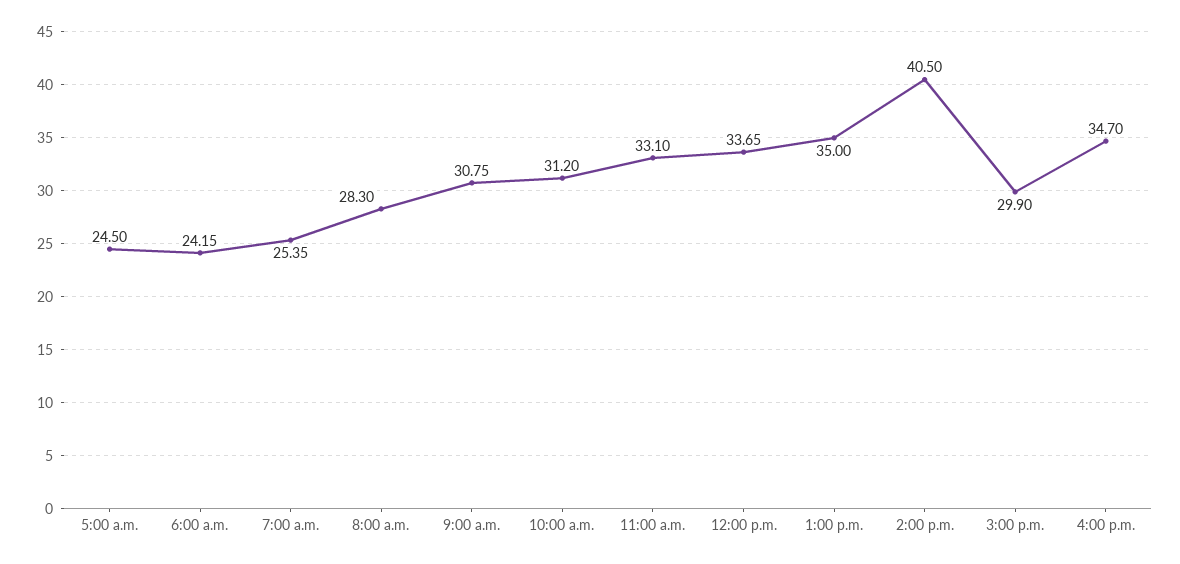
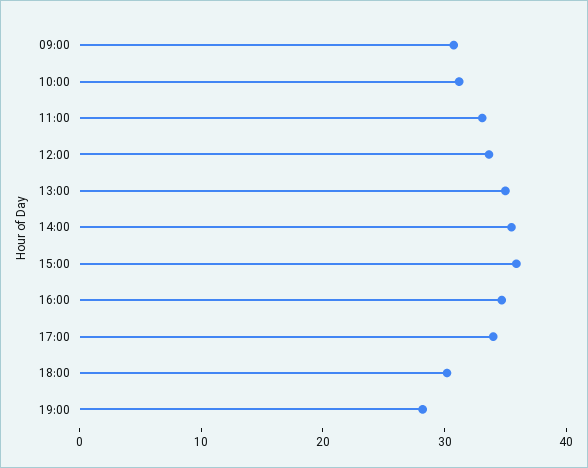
5:00 a.m.: 24.5 -> none
6:00 a.m.: 24.15 -> none
7:00 a.m.: 25.35 -> none
8:00 a.m.: 28.3 -> none
2:00 p.m.: 40.5 -> 36
3:00 p.m.: 29.9 -> 36
17:00: none -> 34
18:00: none -> 30
19:00: none -> 28

